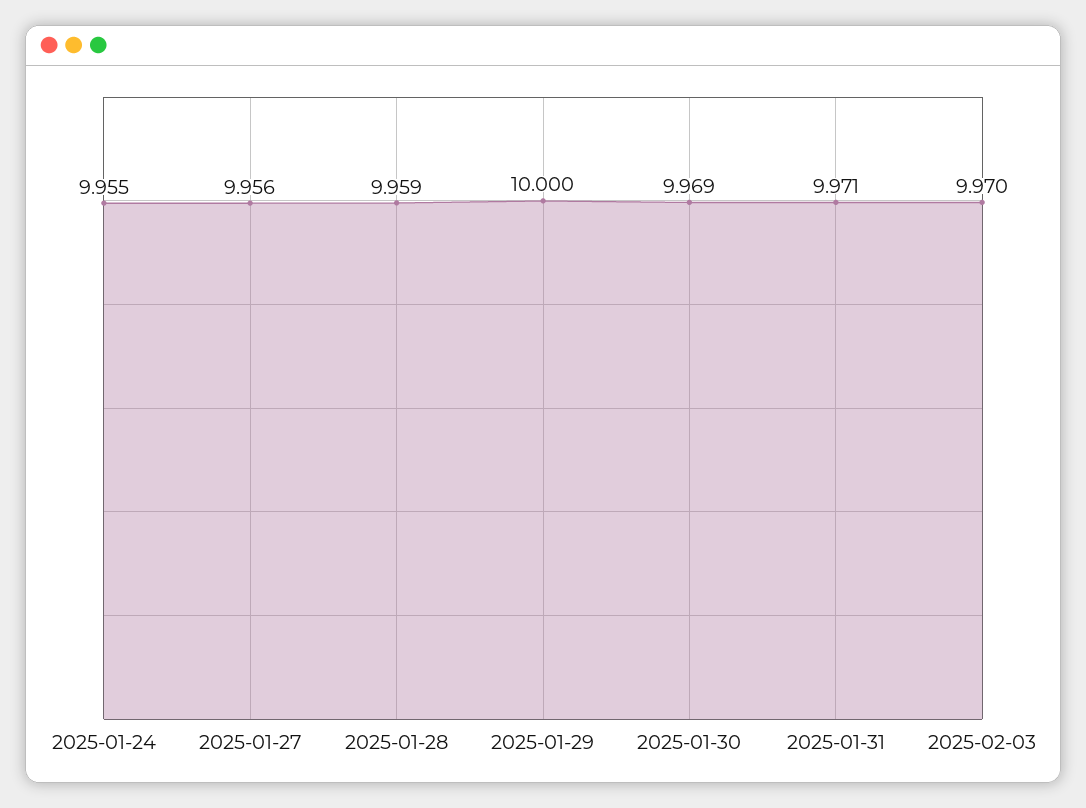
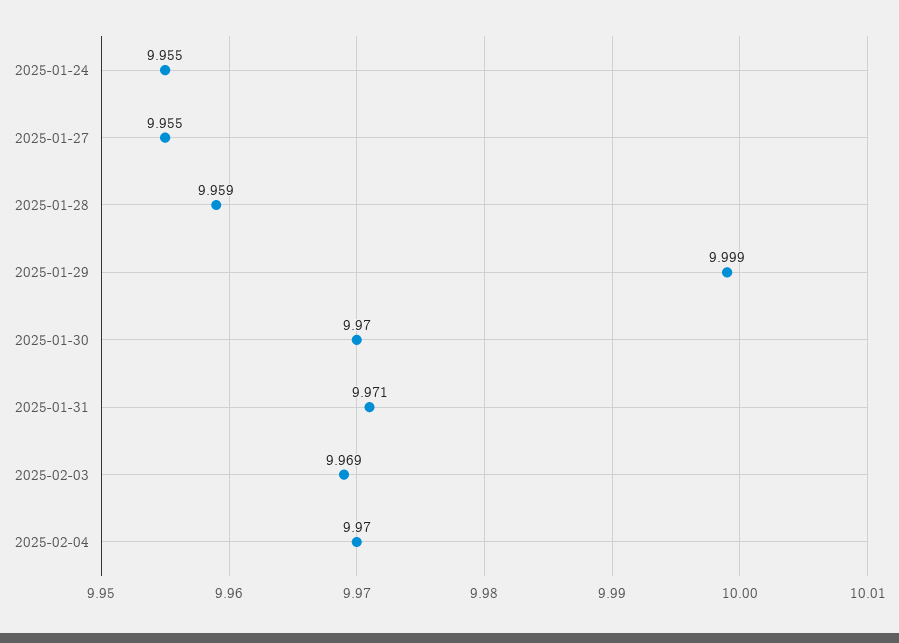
2025-01-27: 9.956 -> 9.955
2025-01-29: 10 -> 9.999
2025-01-30: 9.969 -> 9.97
2025-02-03: 9.97 -> 9.969
2025-02-04: none -> 9.97

